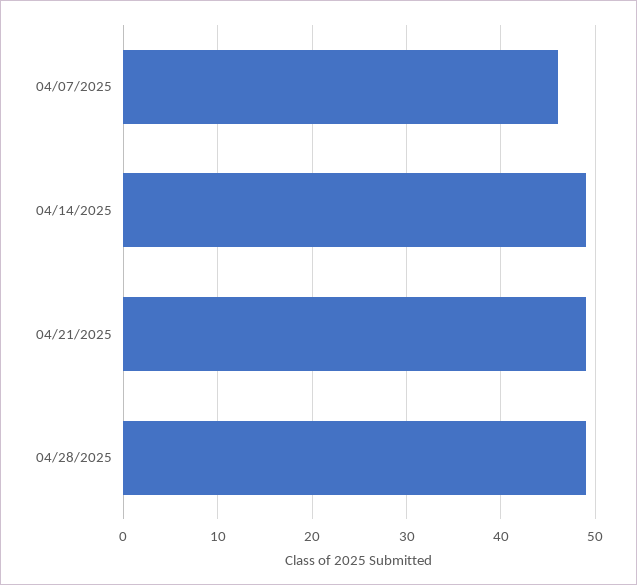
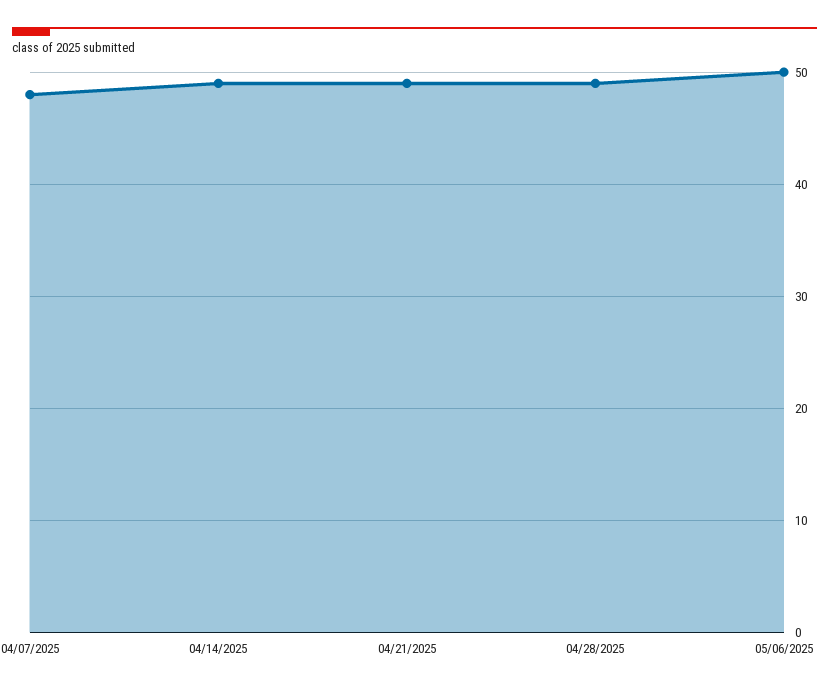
04/07/2025: 46 -> 48
05/06/2025: none -> 50

